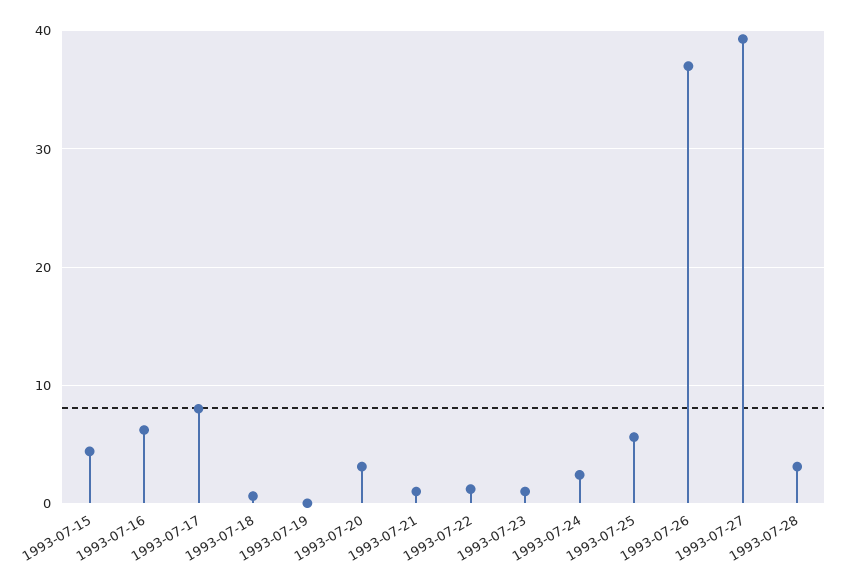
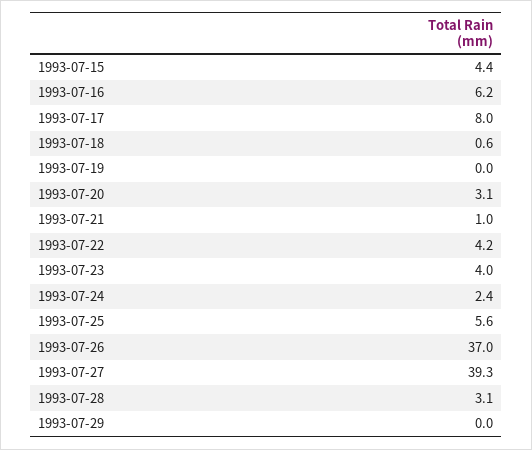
1993-07-22: 1 -> 4.2
1993-07-23: 1 -> 4
1993-07-29: none -> 0

